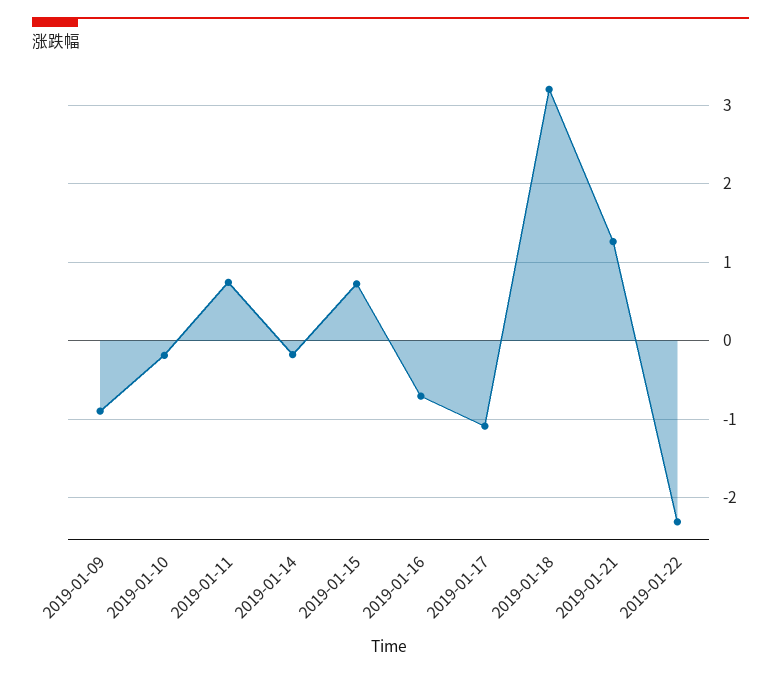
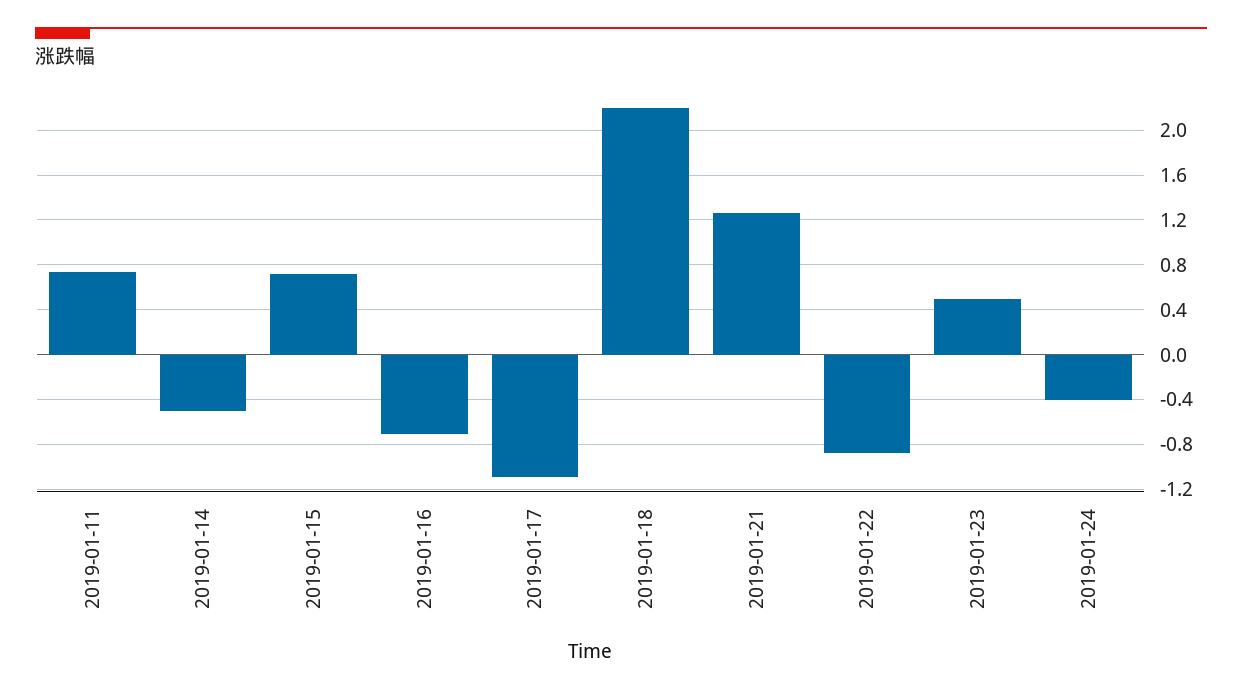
2019-01-09: -0.9 -> none
2019-01-10: -0.2 -> none
2019-01-14: -0.2 -> -0.5
2019-01-18: 3.2 -> 2.2
2019-01-22: -2.3 -> -0.9
2019-01-23: none -> 0.5
2019-01-24: none -> -0.4

